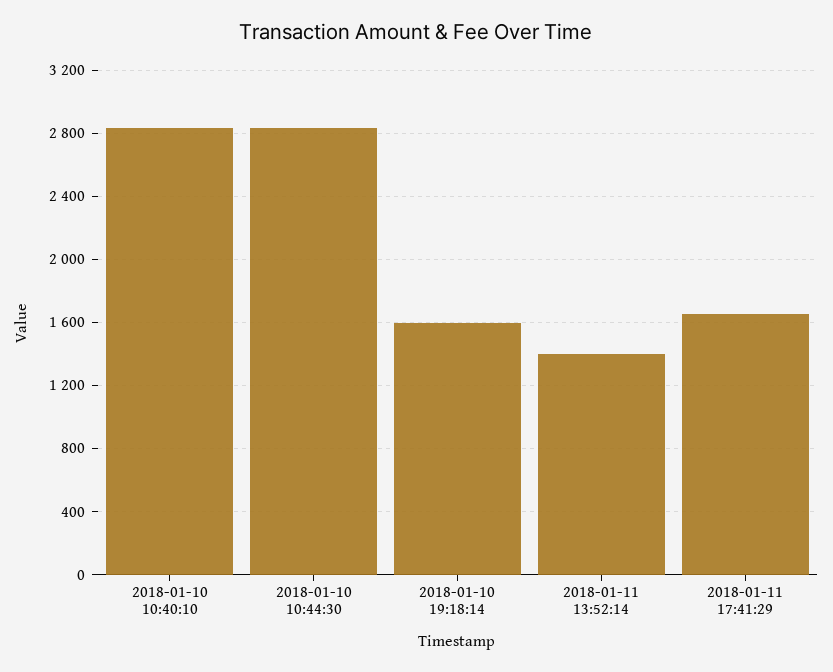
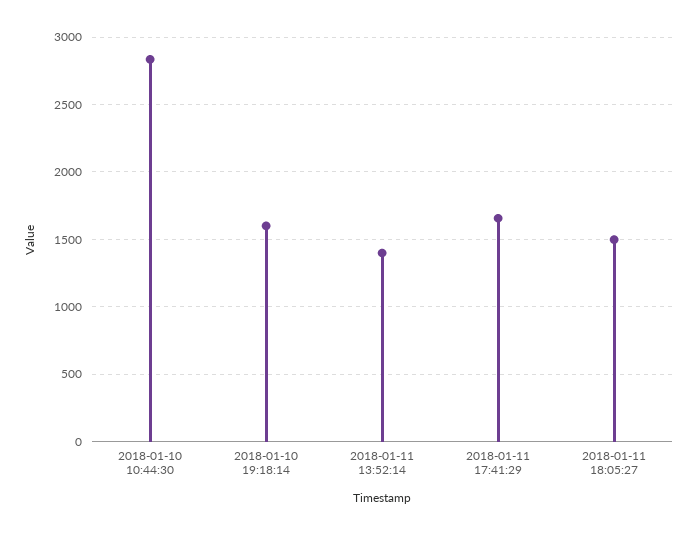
2018-01-10 10:40:10: 2850 -> none
2018-01-11 18:05:27: none -> 1500

